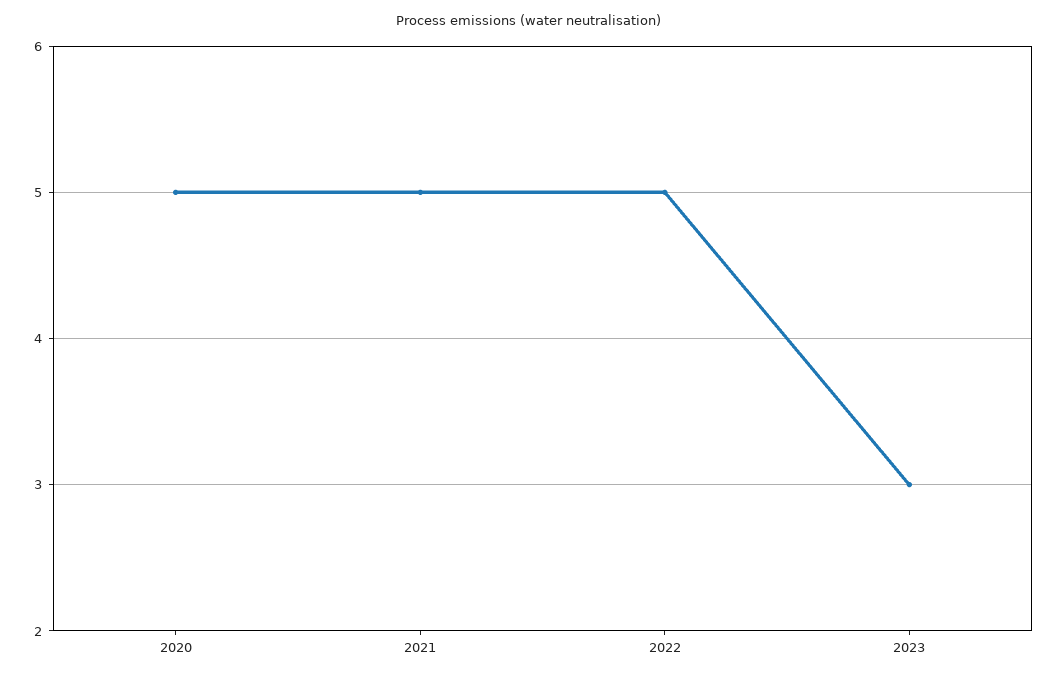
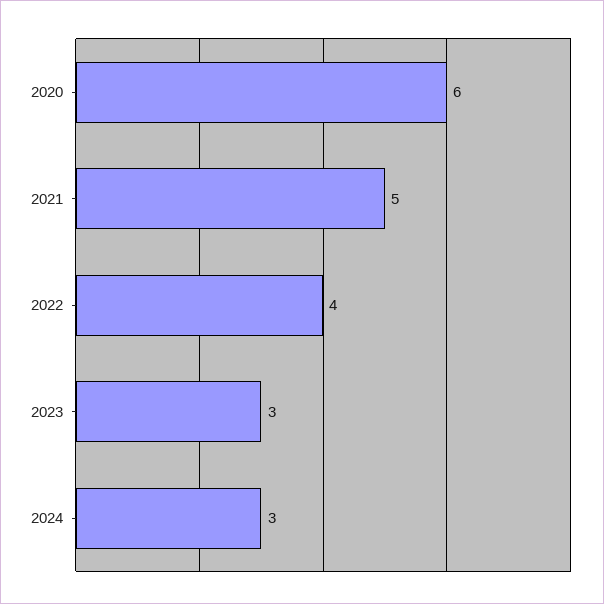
2020: 5 -> 6
2022: 5 -> 4
2024: none -> 3

